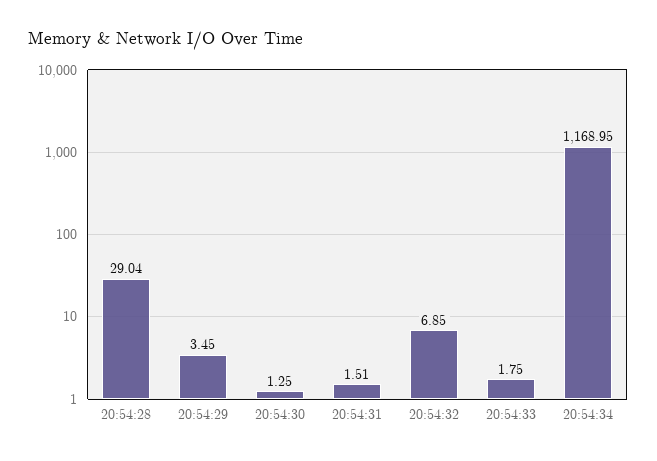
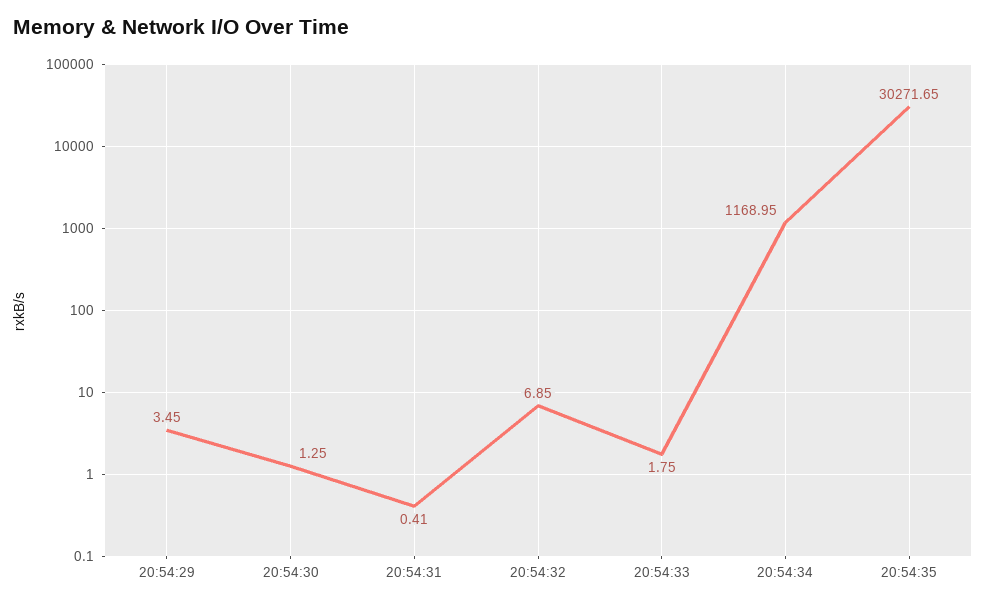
20:54:28: 29.04 -> none
20:54:31: 1.51 -> 0.41
20:54:35: none -> 30271.65

